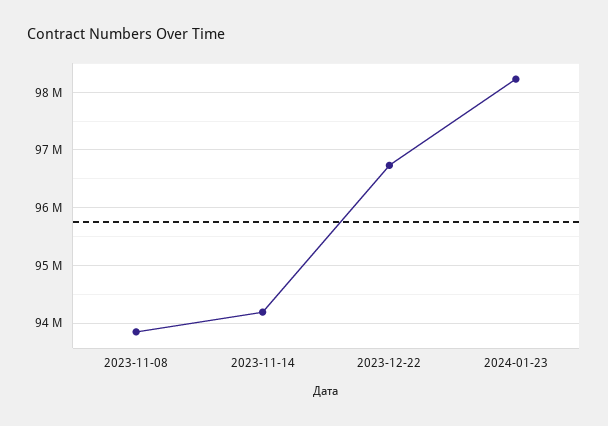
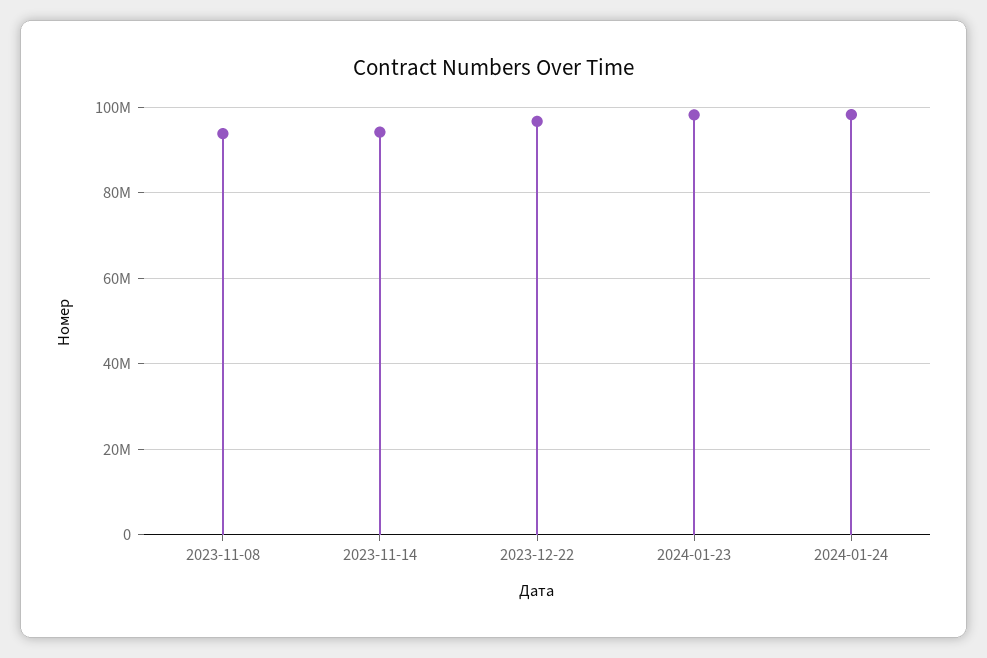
2024-01-24: none -> 98000000

